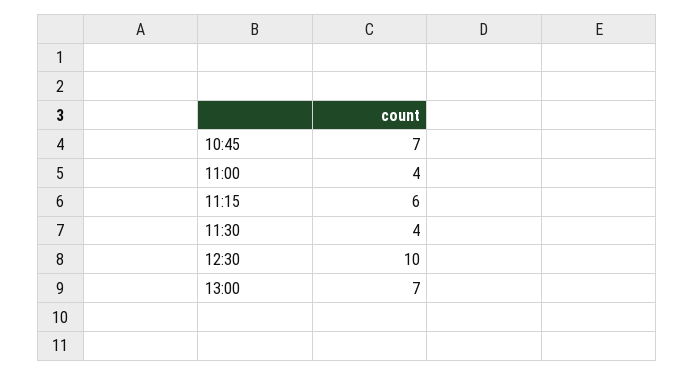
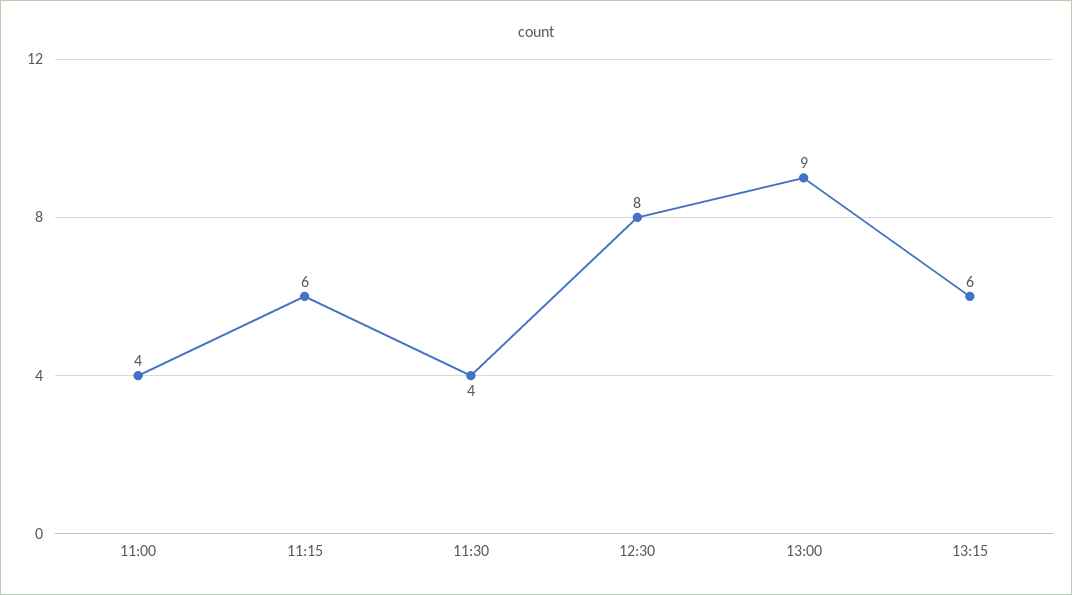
10:45: 7 -> none
12:30: 10 -> 8
13:00: 7 -> 9
13:15: none -> 6

